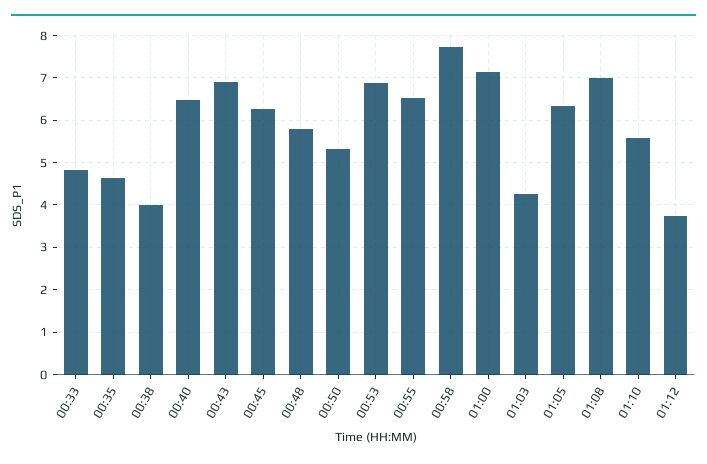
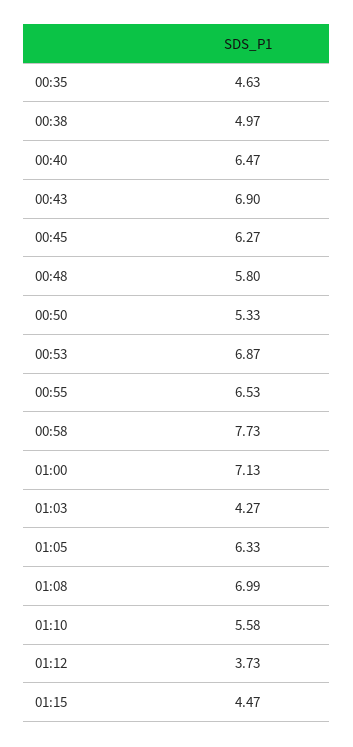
00:33: 4.8 -> none
00:38: 4 -> 4.97
01:15: none -> 4.47

